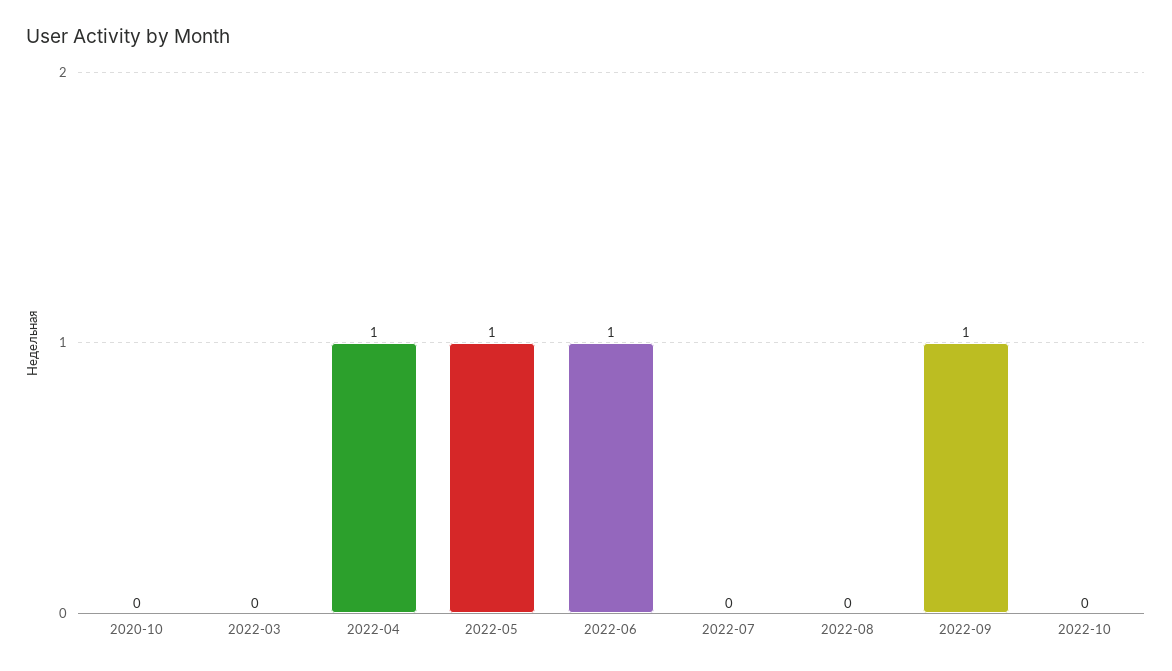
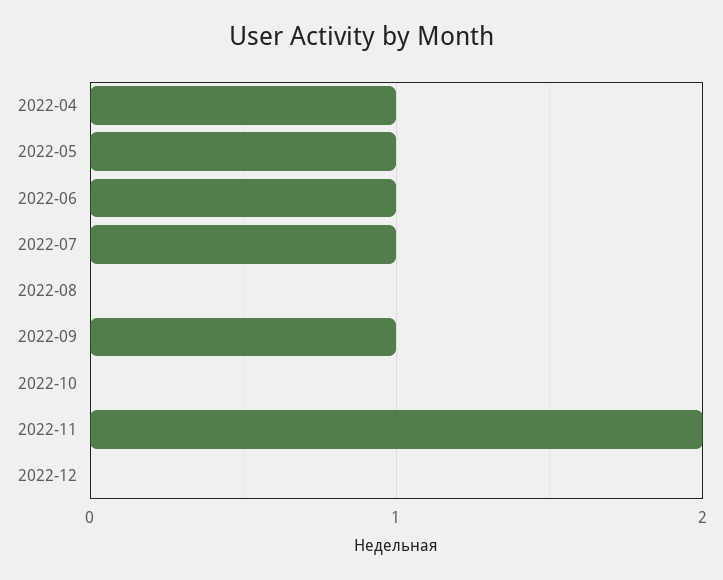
2020-10: 0 -> none
2022-03: 0 -> none
2022-07: 0 -> 1
2022-11: none -> 2
2022-12: none -> 0

